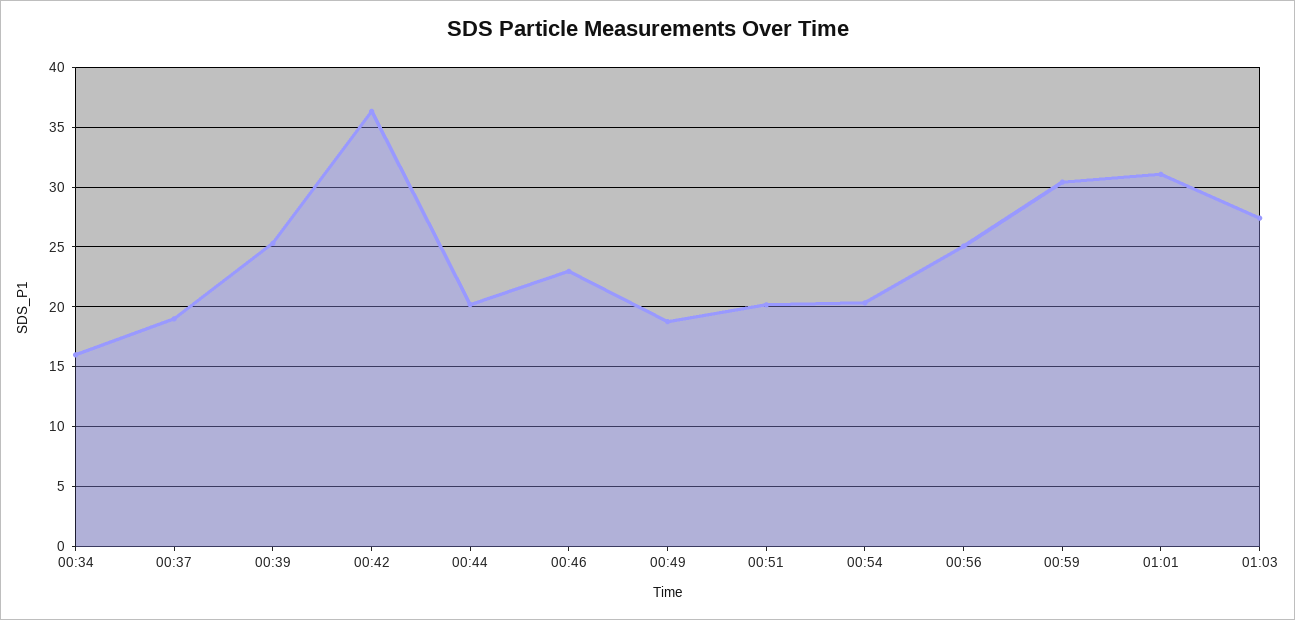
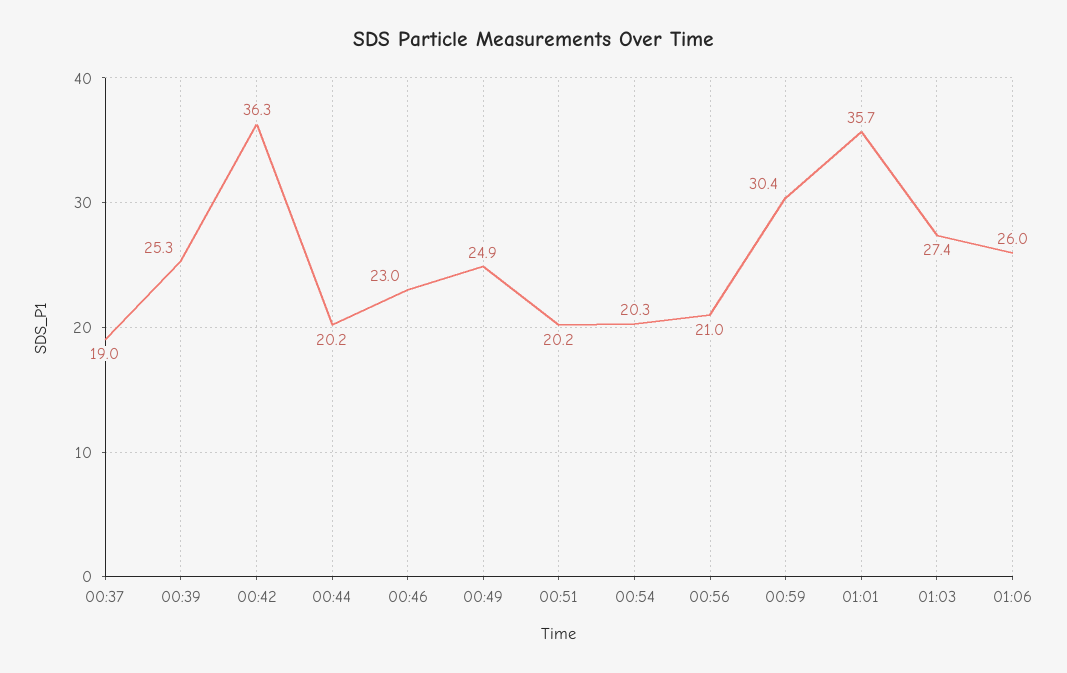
00:34: 16 -> none
00:49: 19 -> 24.9
00:56: 25 -> 21
01:01: 31 -> 35.7
01:06: none -> 26

